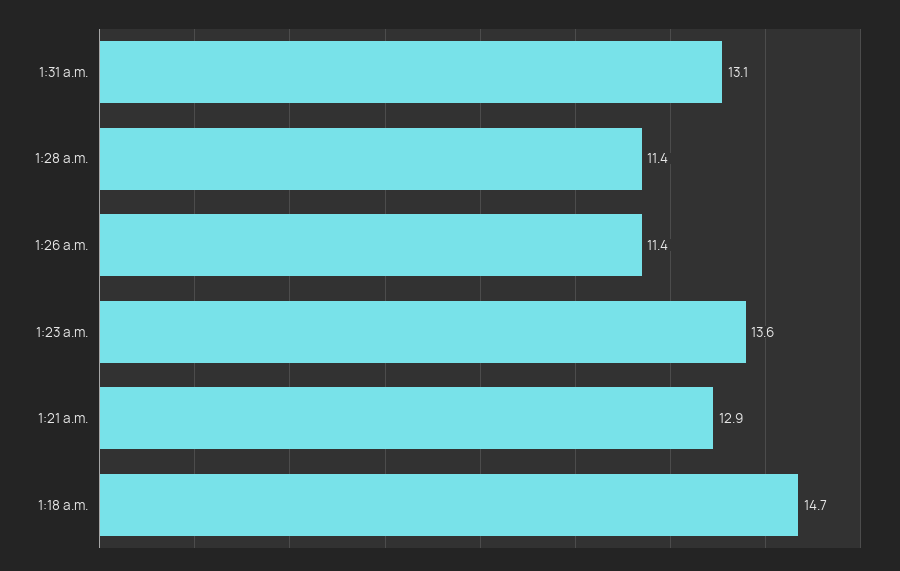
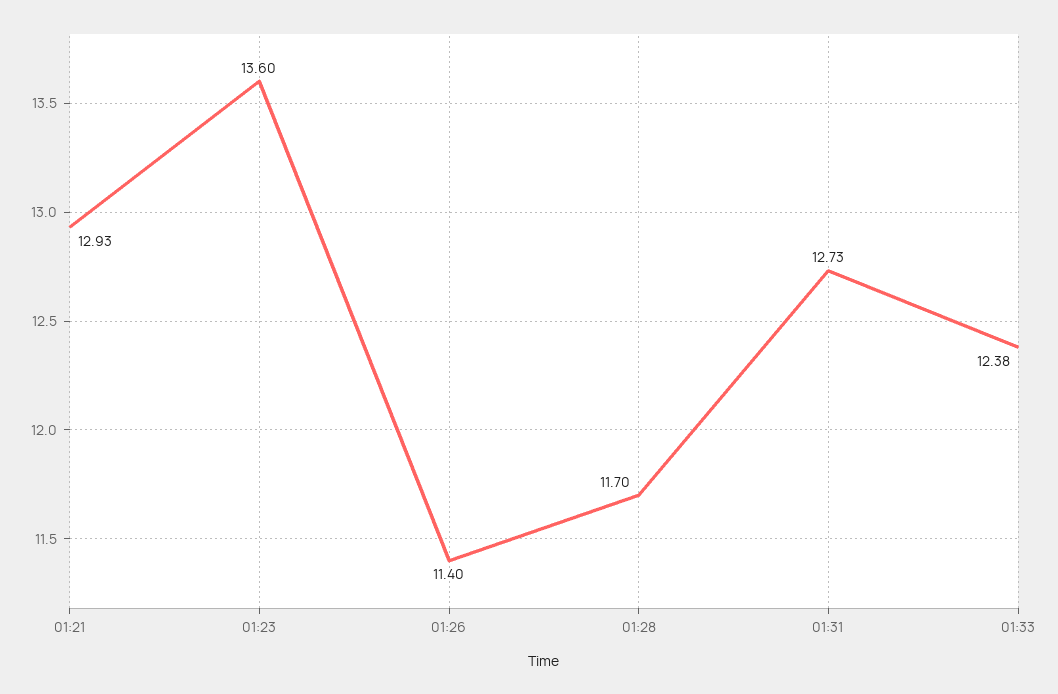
1:31 a.m.: 13.1 -> 12.73
1:28 a.m.: 11.4 -> 11.7
1:18 a.m.: 14.7 -> none
01:33: none -> 12.38

